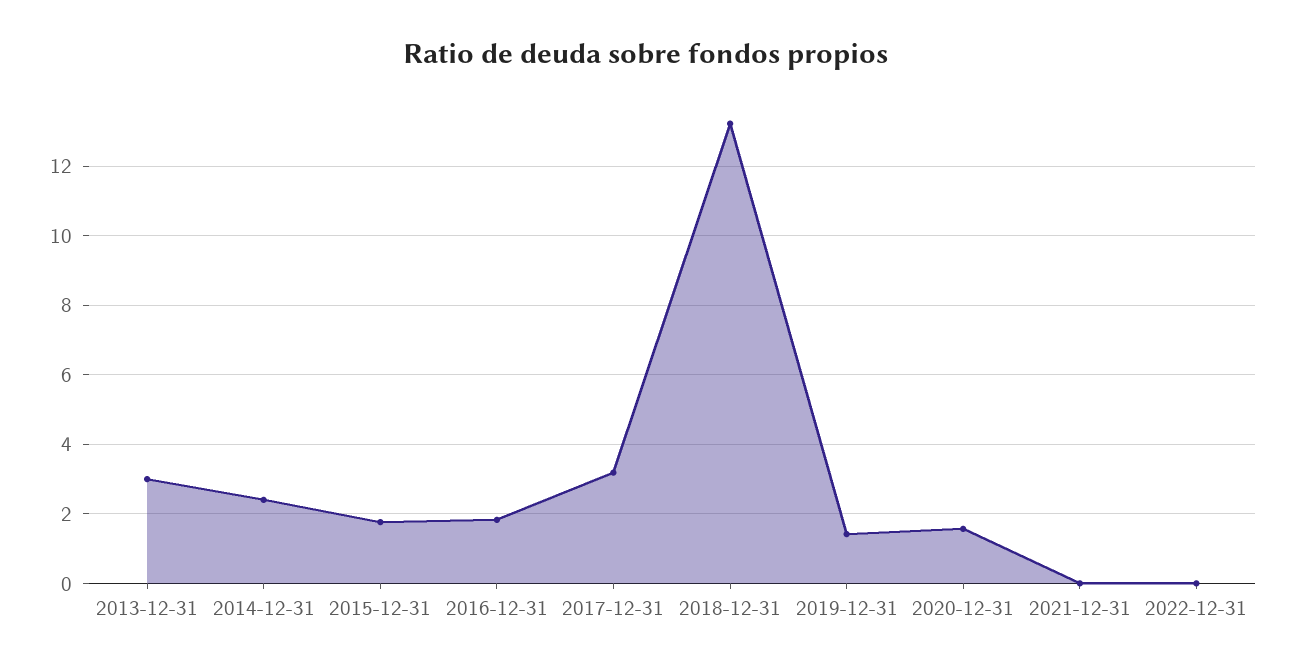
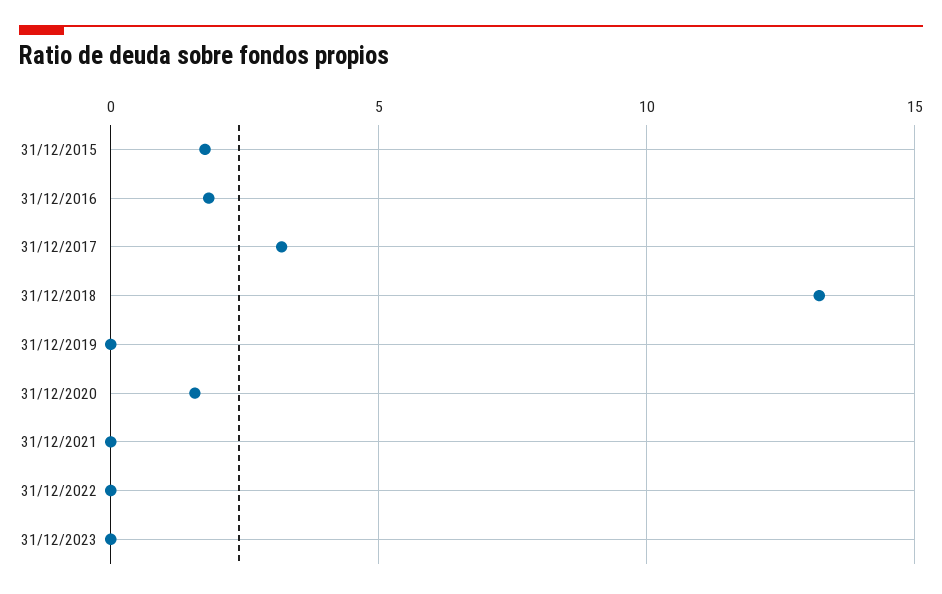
2013-12-31: 3 -> none
2014-12-31: 2.4 -> none
2019-12-31: 1.4 -> 0
31/12/2023: none -> 0

